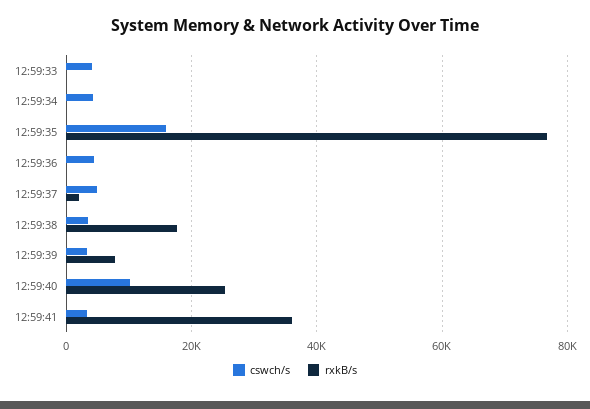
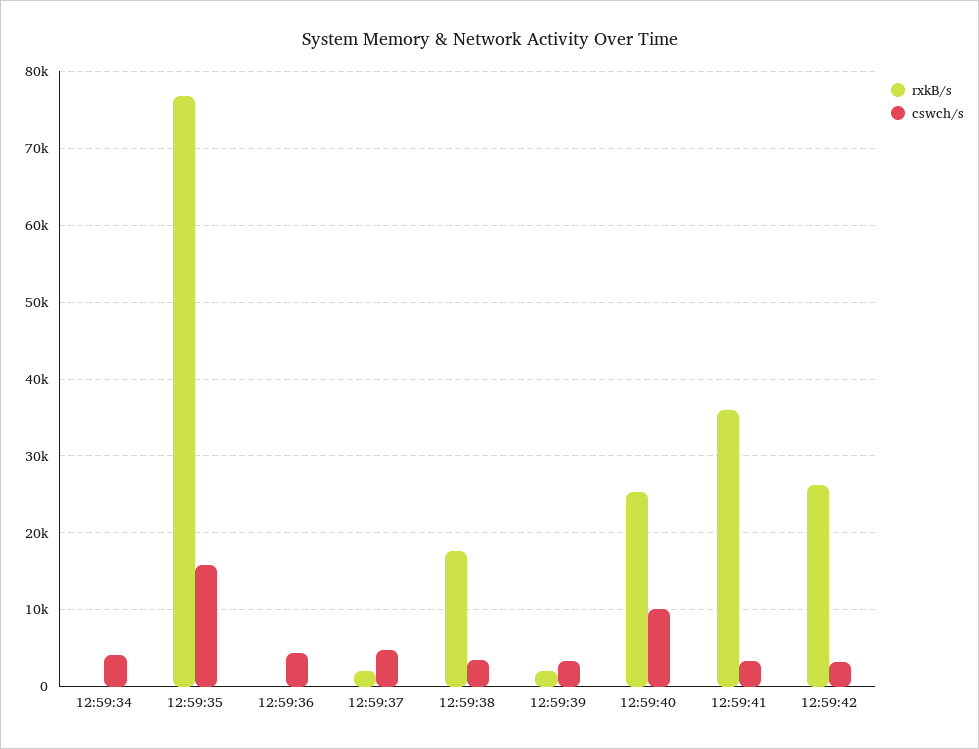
cswch/s, 12:59:33: 4000 -> none
rxkB/s, 12:59:33: 0 -> none
rxkB/s, 12:59:39: 8000 -> 2000
rxkB/s, 12:59:42: none -> 26000
cswch/s, 12:59:42: none -> 3000

